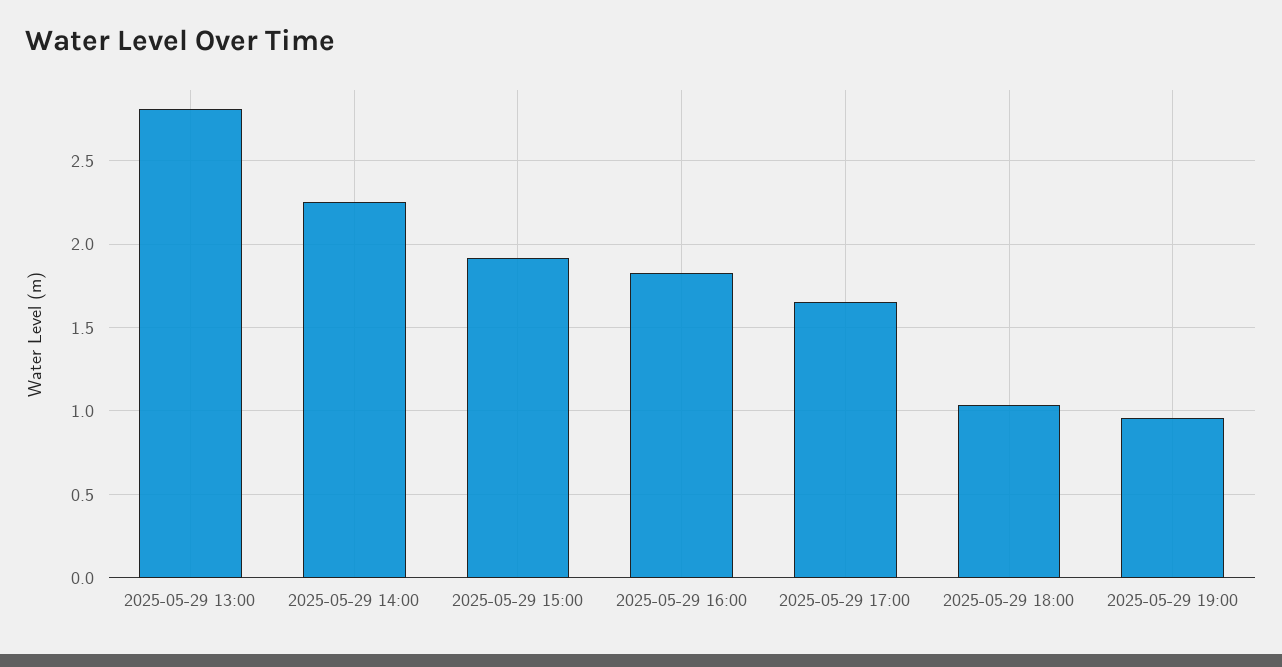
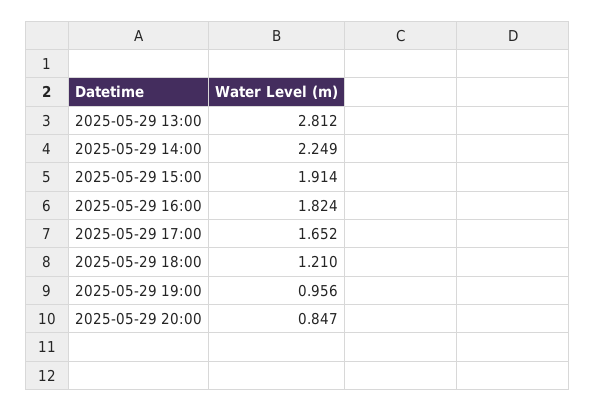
2025-05-29 18:00: 1.05 -> 1.21
2025-05-29 20:00: none -> 0.847

